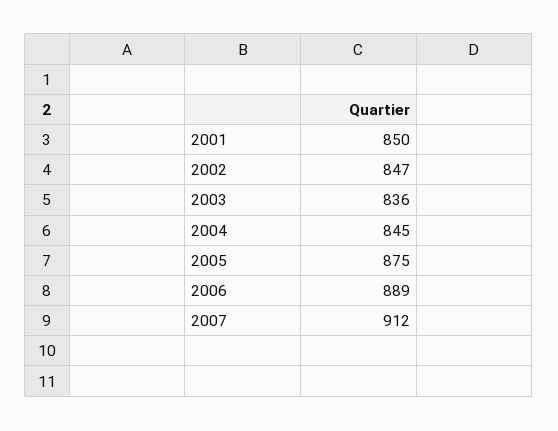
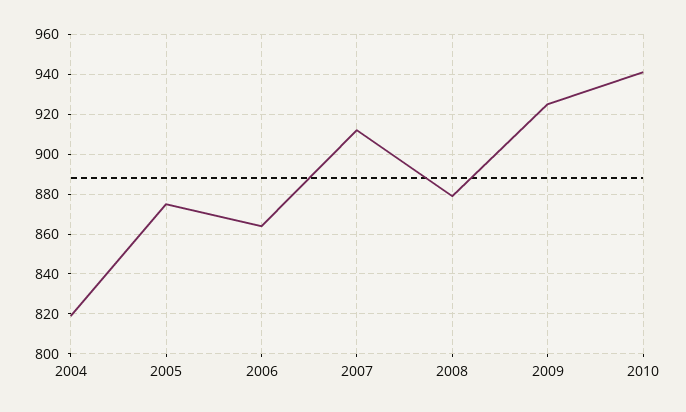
2001: 850 -> none
2002: 847 -> none
2003: 836 -> none
2004: 845 -> 820
2006: 889 -> 865
2008: none -> 880
2009: none -> 925
2010: none -> 940

